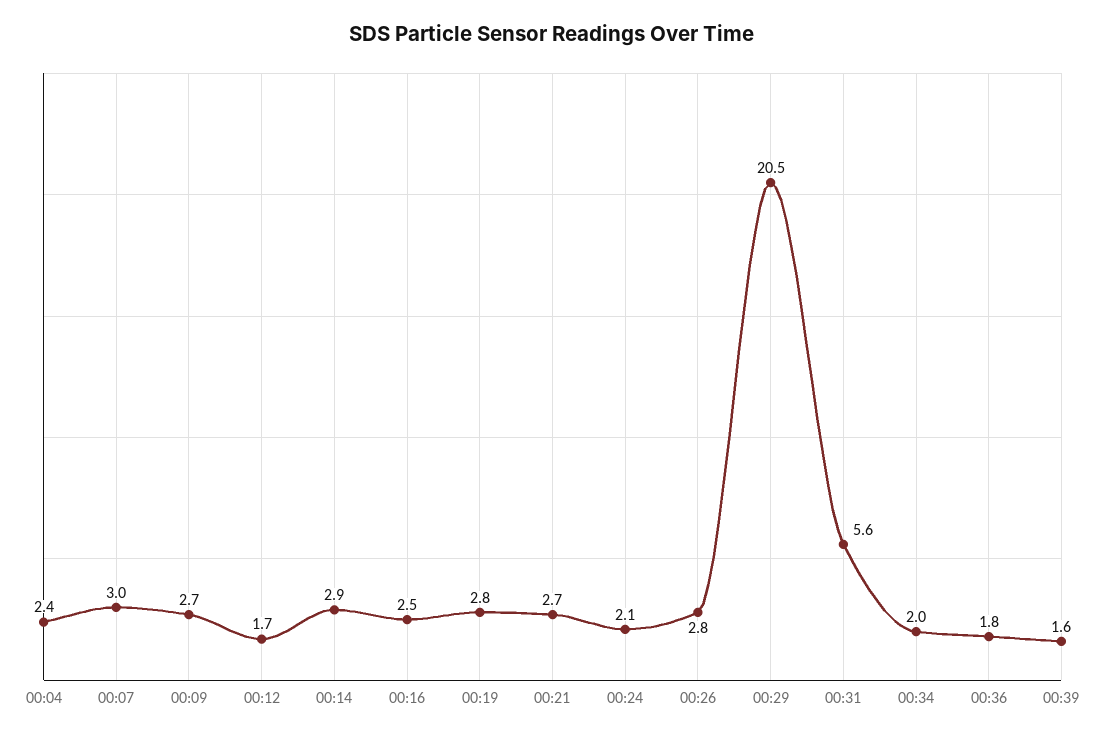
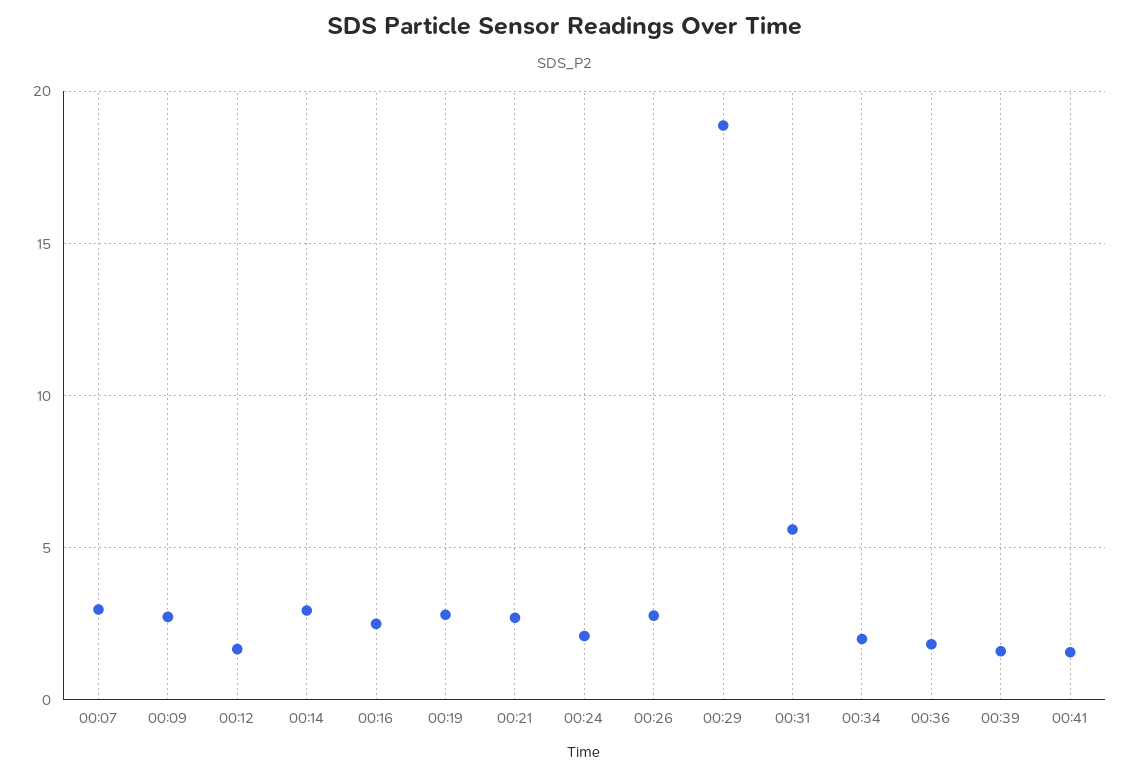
00:04: 2.4 -> none
00:29: 20.5 -> 19
00:41: none -> 1.5

